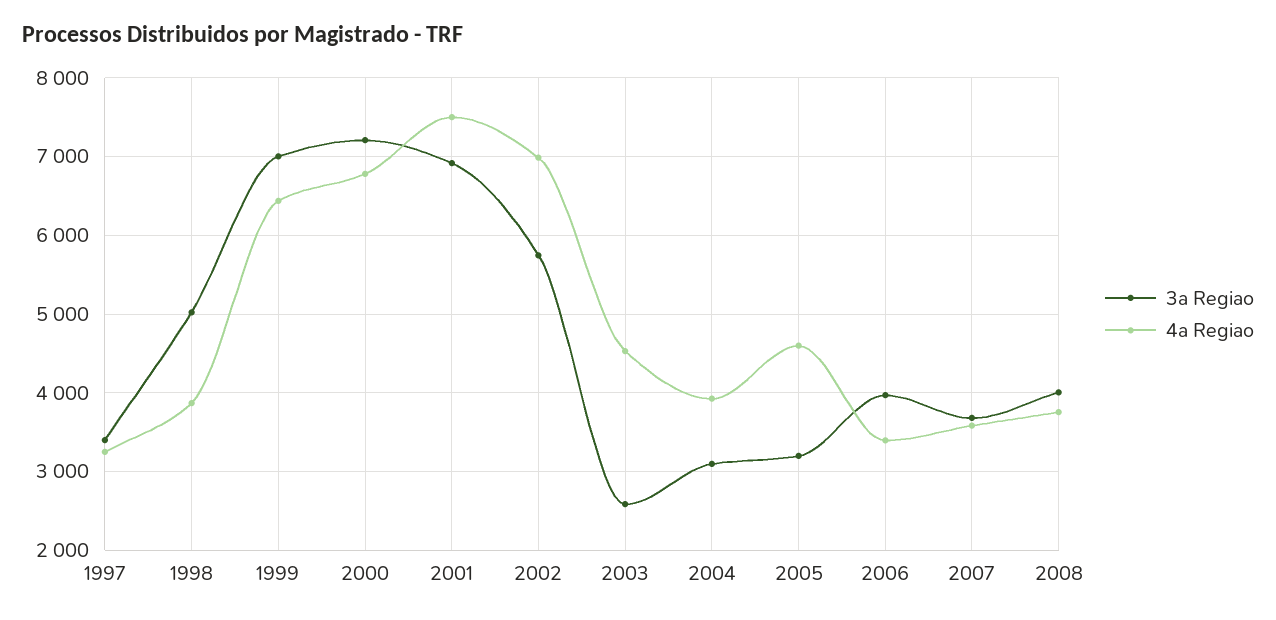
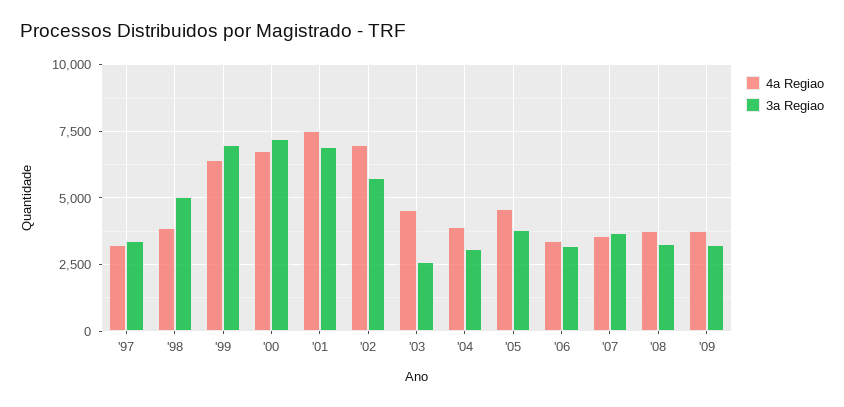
3a Regiao, 2005: 3200 -> 3750
3a Regiao, 2006: 4000 -> 3250
3a Regiao, 2008: 4000 -> 3250
4a Regiao, '09: none -> 3750
3a Regiao, '09: none -> 3250

